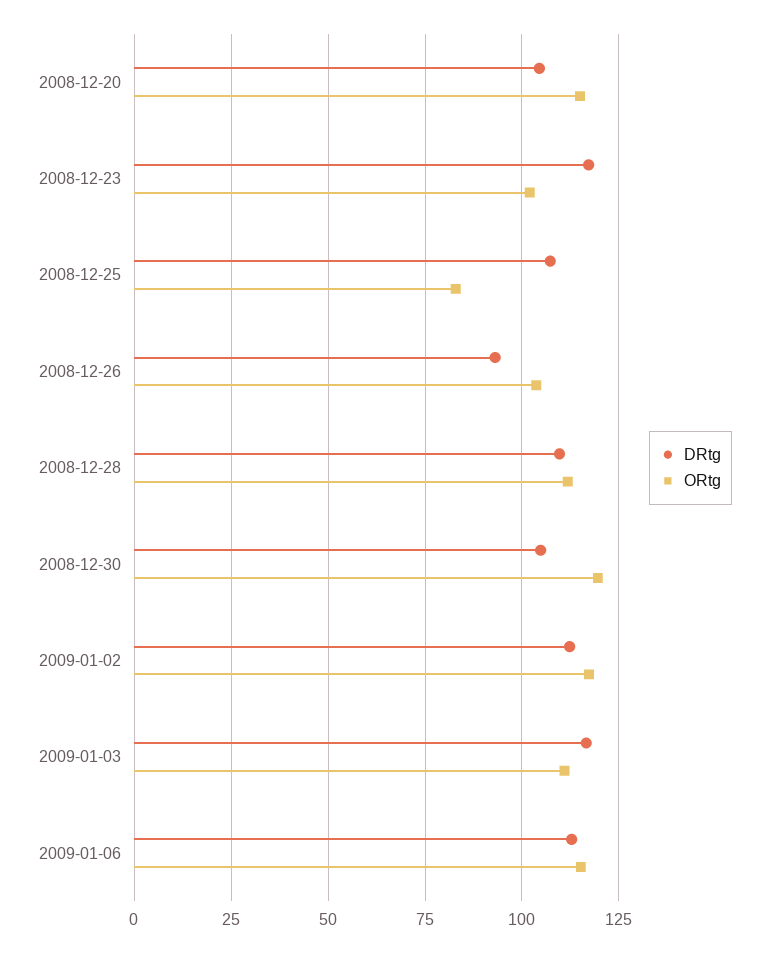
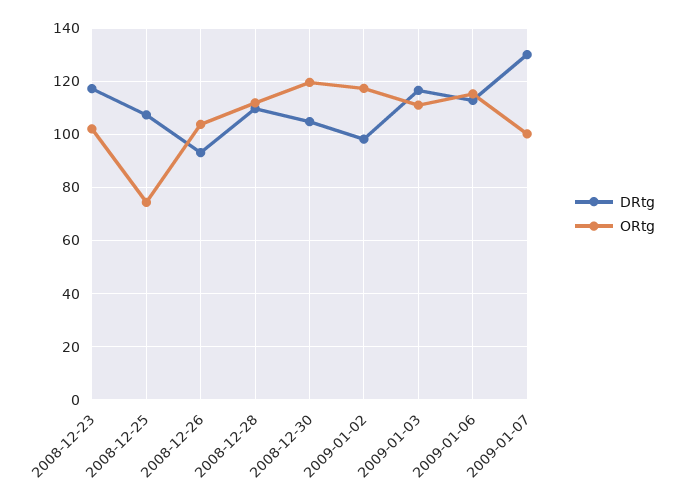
DRtg, 2008-12-20: 105 -> none
ORtg, 2008-12-20: 115 -> none
ORtg, 2008-12-25: 82.5 -> 75
DRtg, 2009-01-02: 112.5 -> 97.5
DRtg, 2009-01-07: none -> 130
ORtg, 2009-01-07: none -> 100

